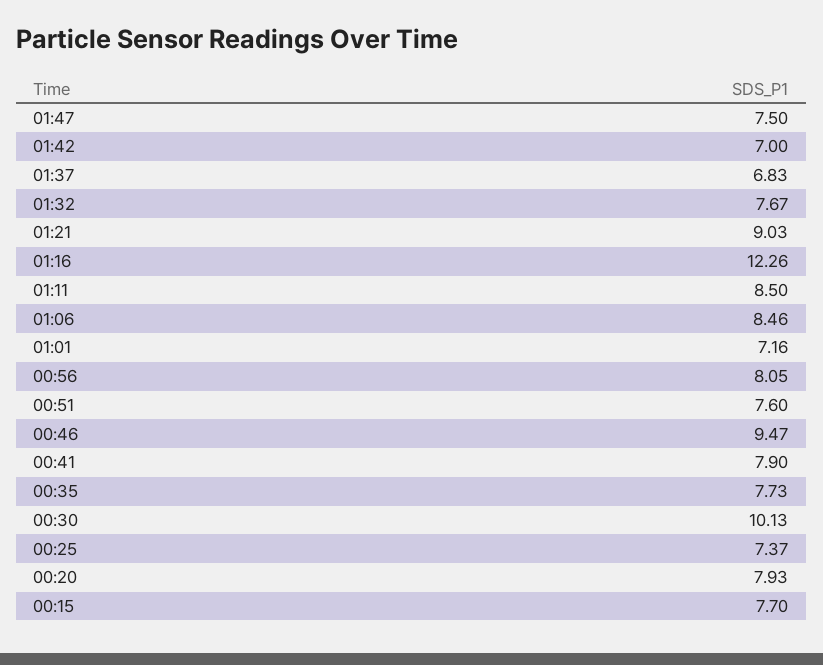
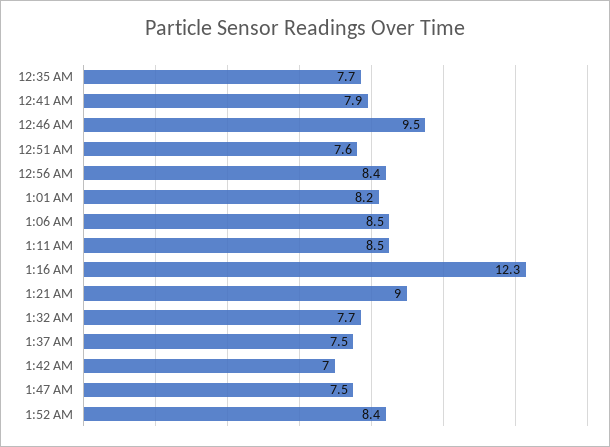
01:37: 6.83 -> 7.5
01:01: 7.16 -> 8.2
00:56: 8.05 -> 8.4
00:30: 10.13 -> none
00:25: 7.37 -> none
00:20: 7.93 -> none
00:15: 7.7 -> none
1:52 AM: none -> 8.4

